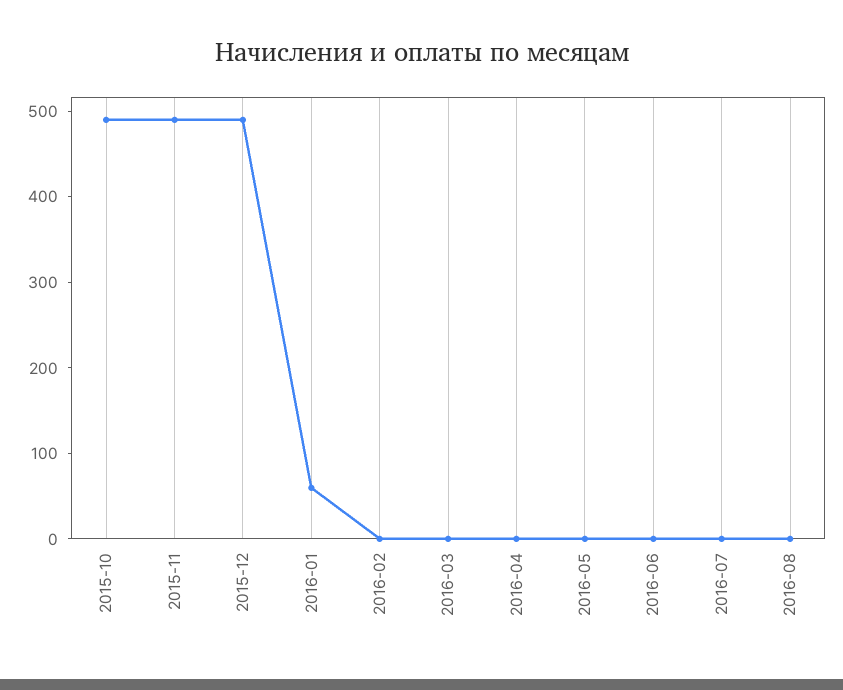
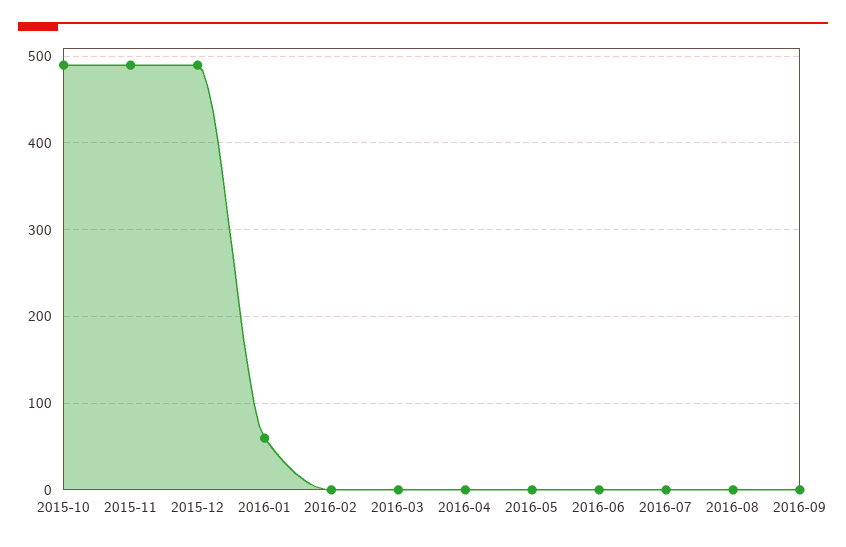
2016-09: none -> 0

